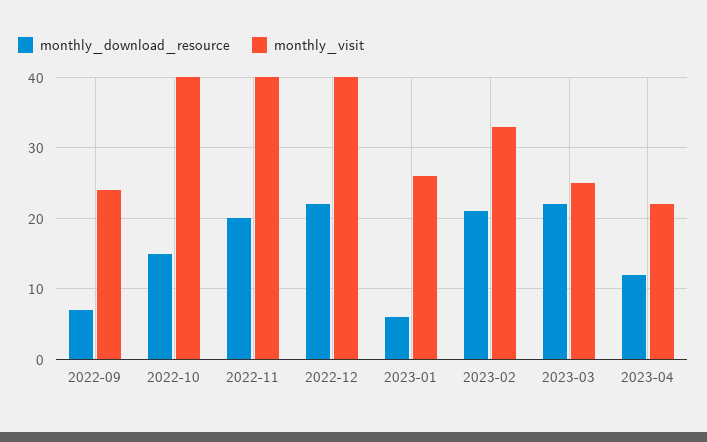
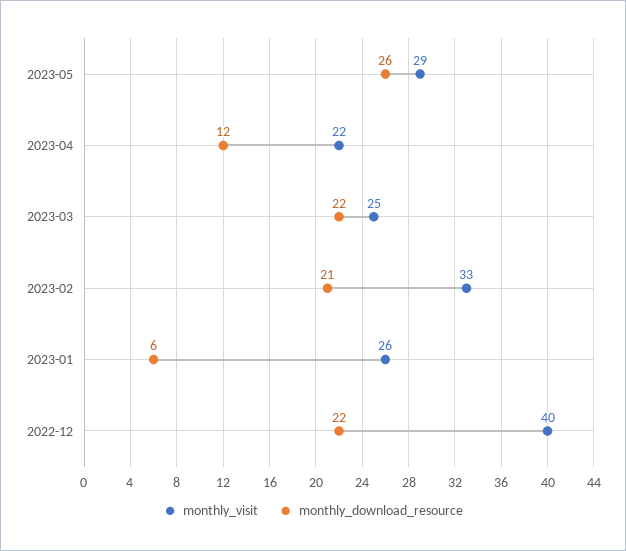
monthly_download_resource, 2022-09: 7 -> none
monthly_visit, 2022-09: 24 -> none
monthly_download_resource, 2022-10: 15 -> none
monthly_visit, 2022-10: 40 -> none
monthly_download_resource, 2022-11: 20 -> none
monthly_visit, 2022-11: 40 -> none
monthly_visit, 2023-05: none -> 29
monthly_download_resource, 2023-05: none -> 26

